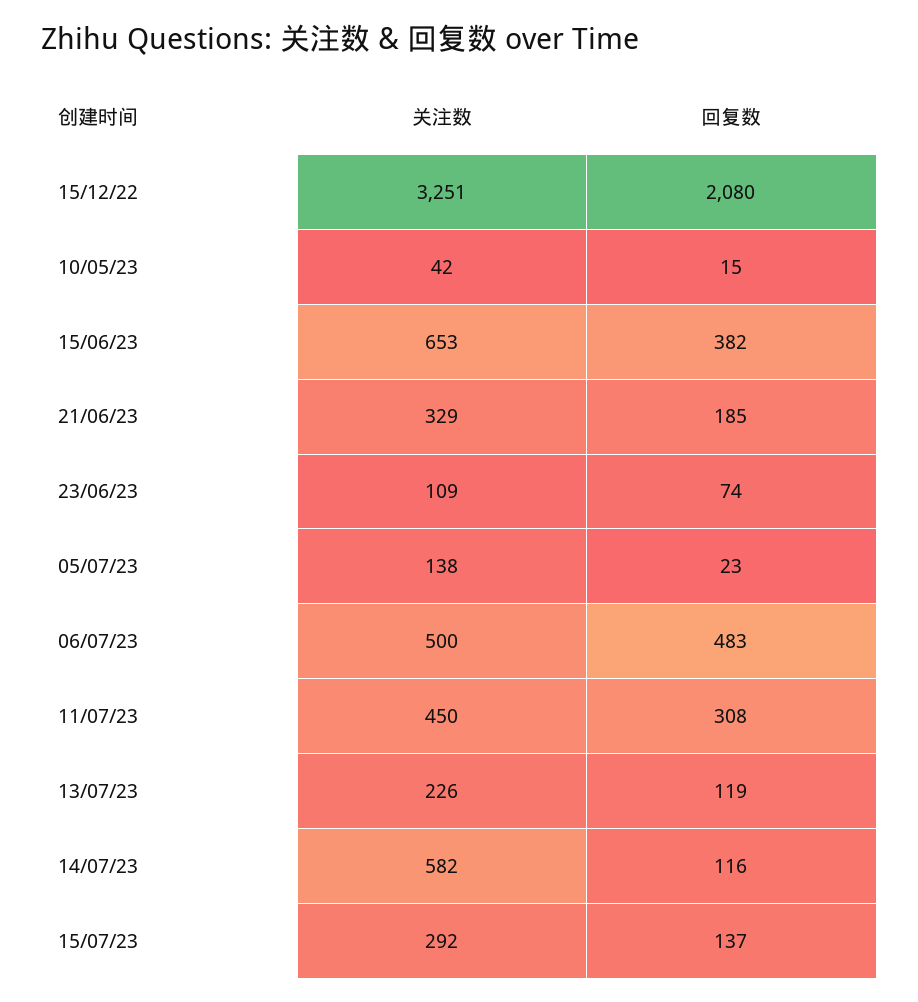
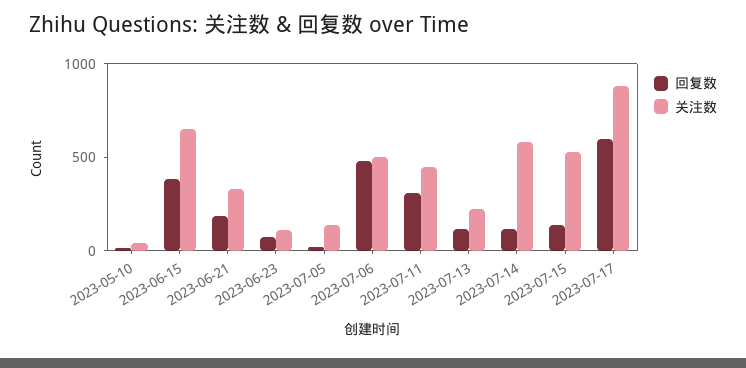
关注数, 15/12/22: 3251 -> none
回复数, 15/12/22: 2080 -> none
关注数, 15/07/23: 292 -> 500
回复数, 2023-07-17: none -> 600
关注数, 2023-07-17: none -> 900

